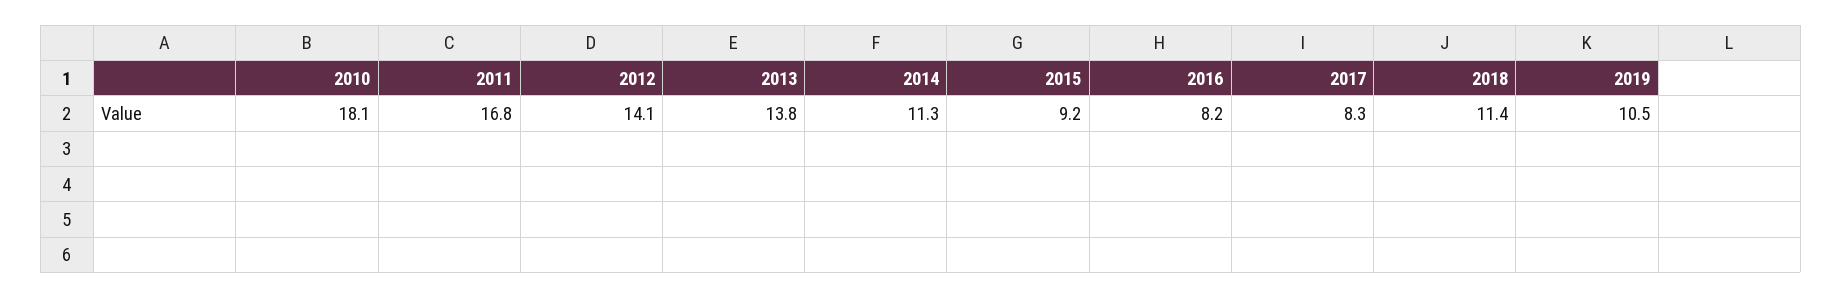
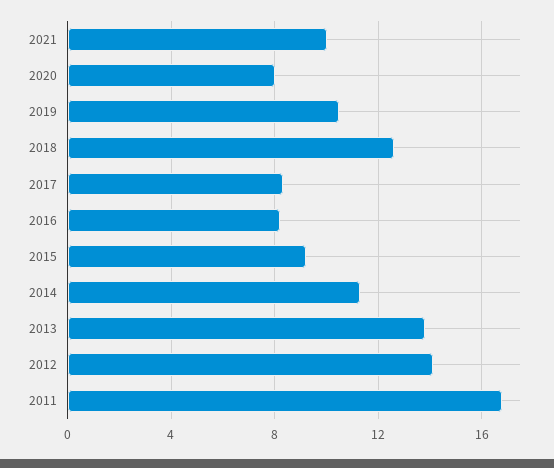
2010: 18.1 -> none
2018: 11.4 -> 12.5
2021: none -> 10
2020: none -> 8

